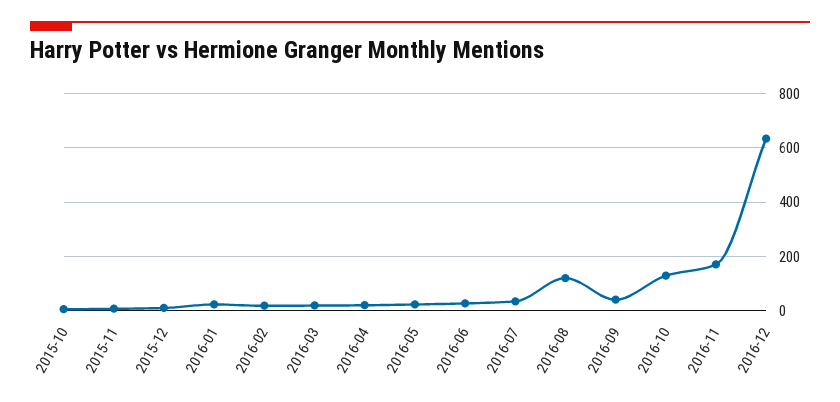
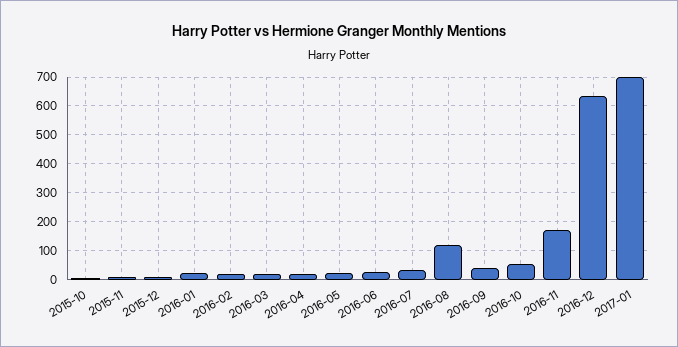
2016-10: 125 -> 50
2017-01: none -> 700

